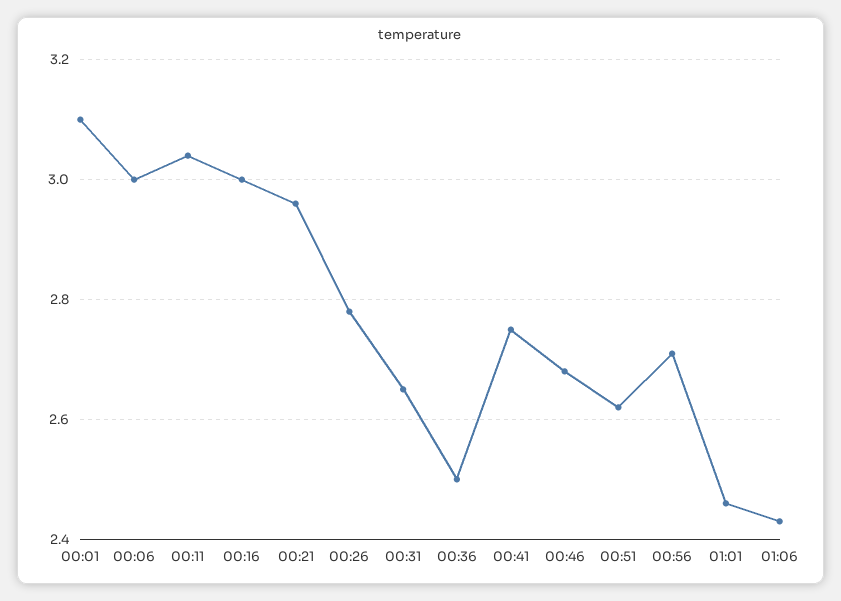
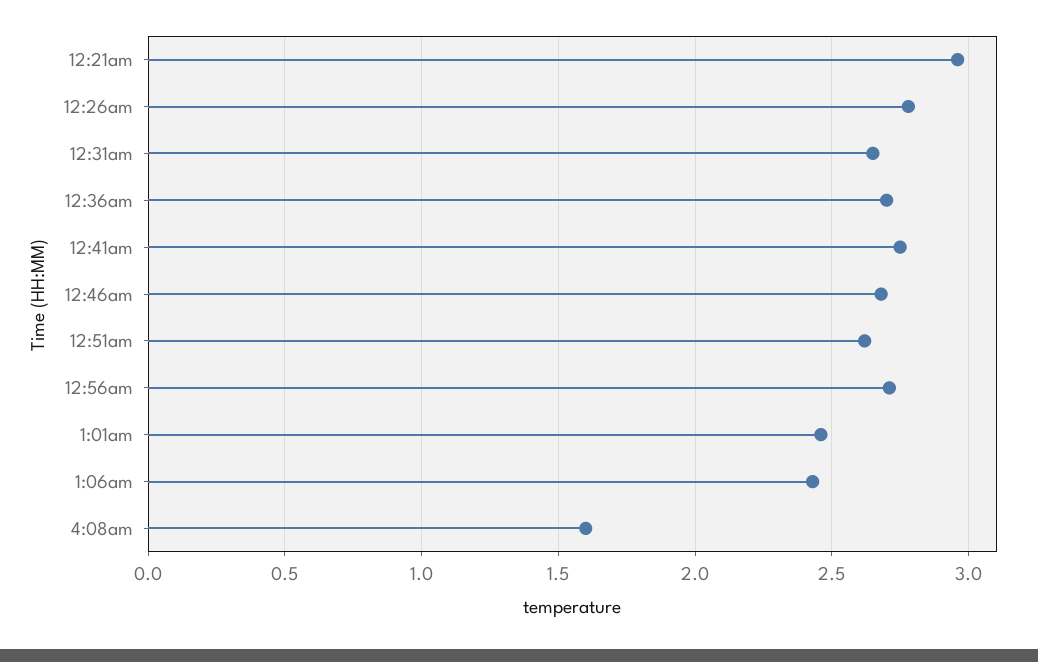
00:01: 3.1 -> none
00:06: 3 -> none
00:11: 3.05 -> none
00:16: 3 -> none
00:36: 2.5 -> 2.7
4:08am: none -> 1.6

